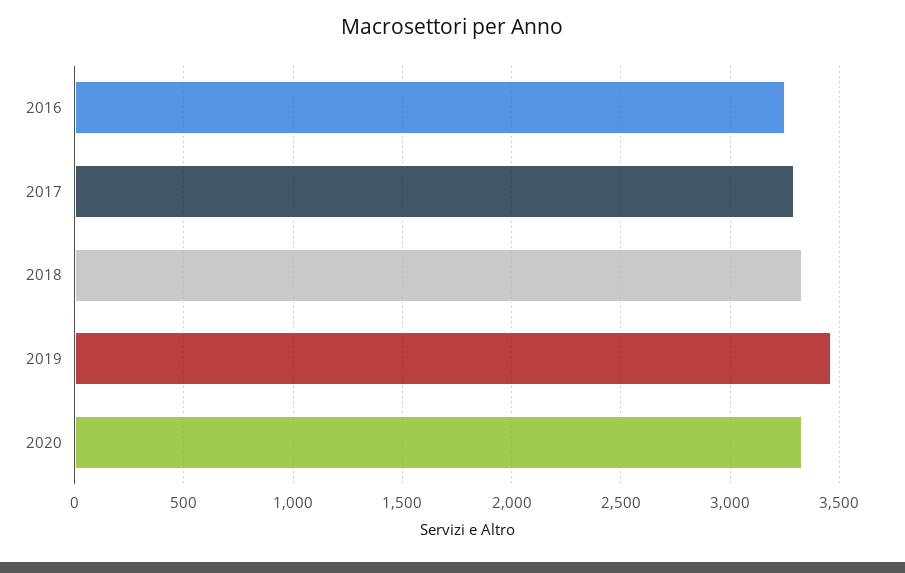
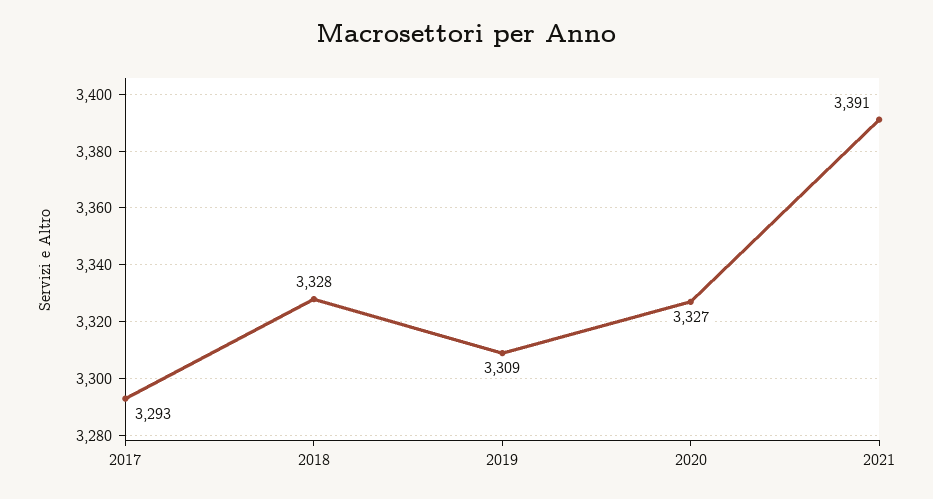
2016: 3250 -> none
2019: 3450 -> 3309
2021: none -> 3391

